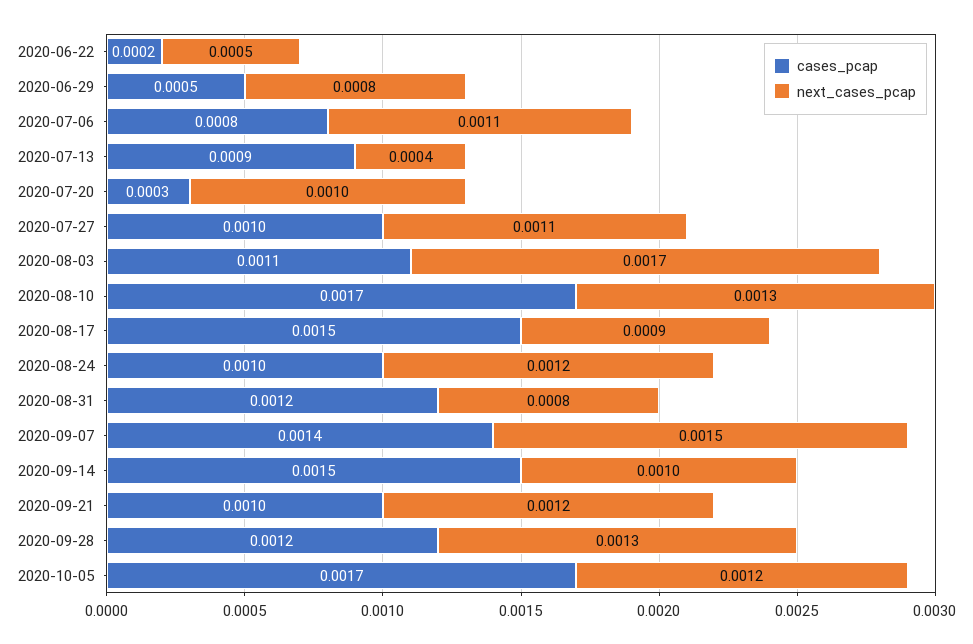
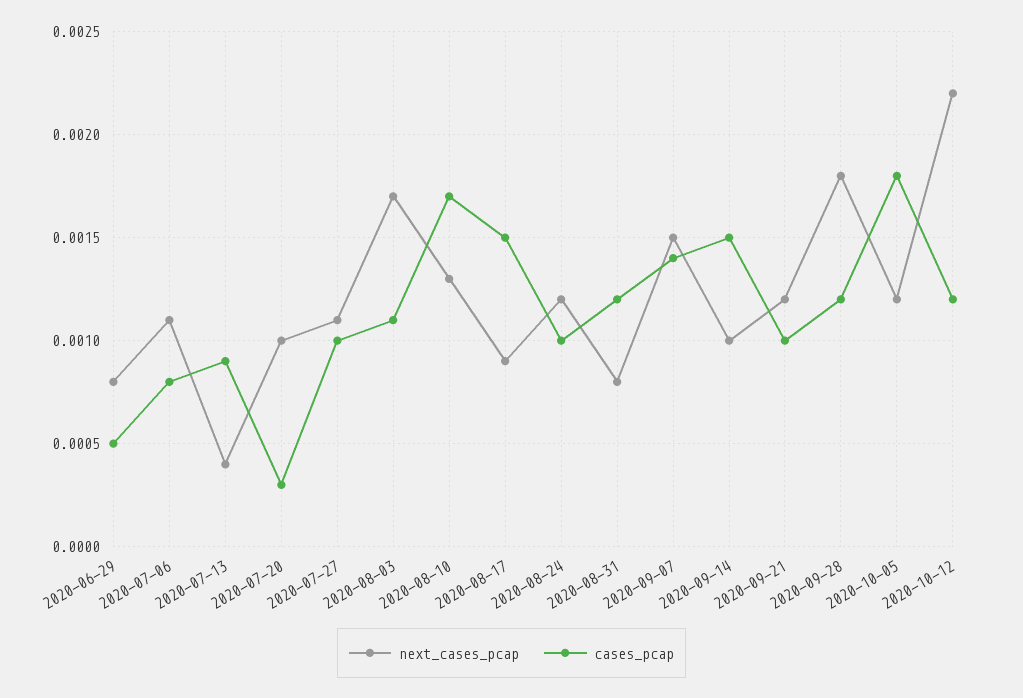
cases_pcap, 2020-06-22: 0.0002 -> none
next_cases_pcap, 2020-06-22: 0.0005 -> none
next_cases_pcap, 2020-09-28: 0.0013 -> 0.0018
cases_pcap, 2020-10-05: 0.0017 -> 0.0018
next_cases_pcap, 2020-10-12: none -> 0.0022
cases_pcap, 2020-10-12: none -> 0.0012

